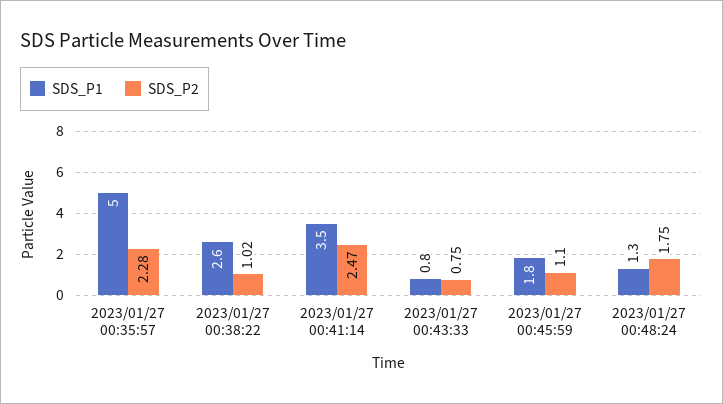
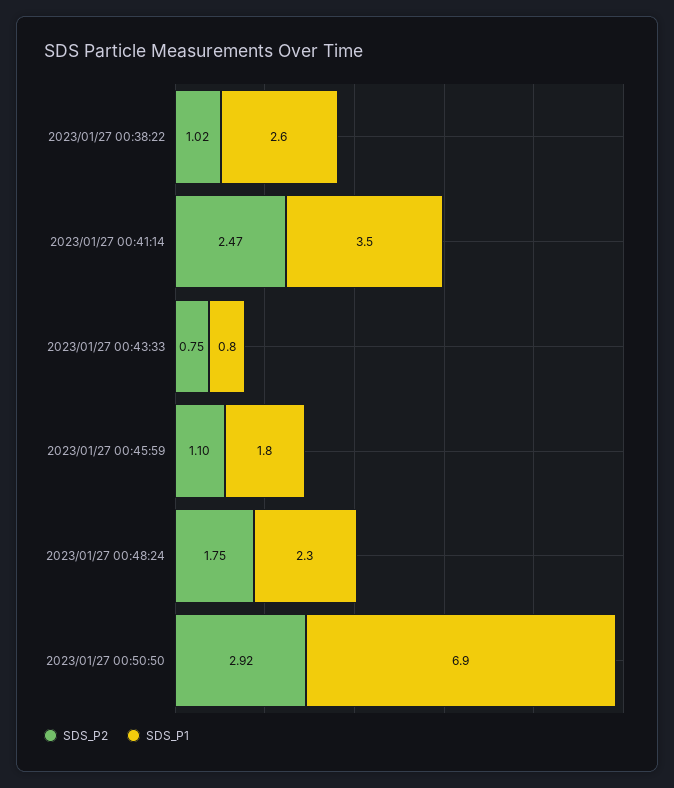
SDS_P1, 2023/01/27 00:35:57: 5 -> none
SDS_P2, 2023/01/27 00:35:57: 2.28 -> none
SDS_P1, 2023/01/27 00:48:24: 1.3 -> 2.3
SDS_P2, 2023/01/27 00:50:50: none -> 2.92
SDS_P1, 2023/01/27 00:50:50: none -> 6.9

